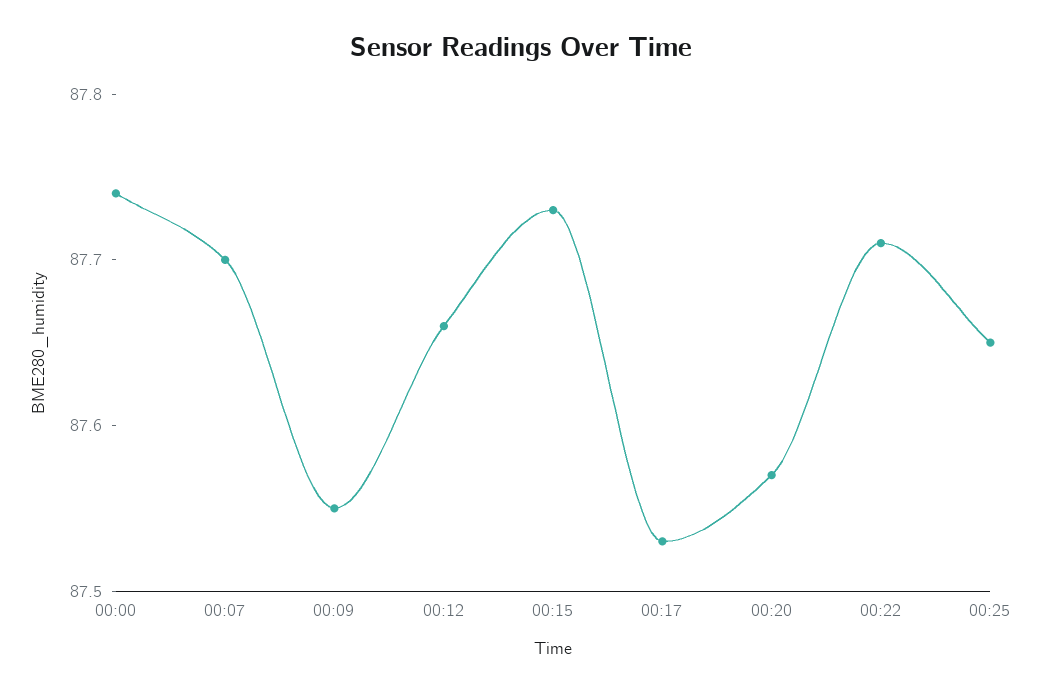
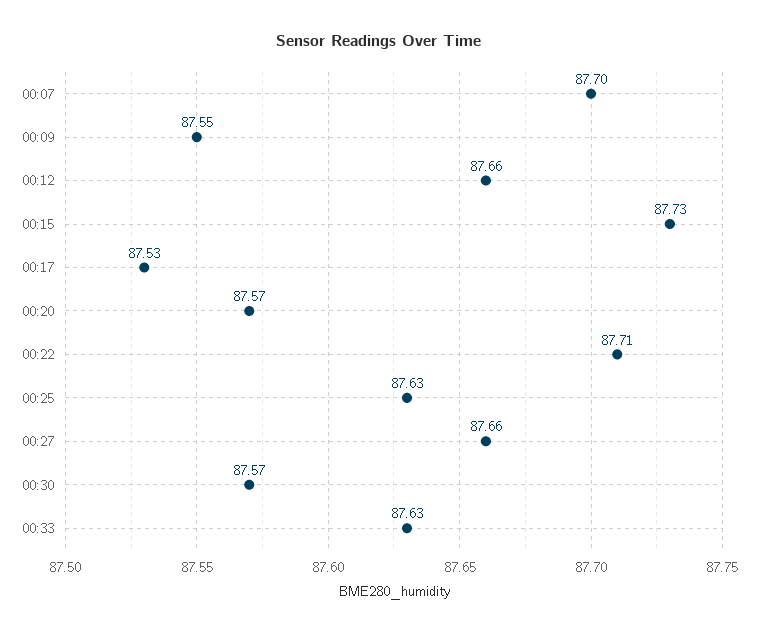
00:00: 87.74 -> none
00:25: 87.65 -> 87.63
00:27: none -> 87.66
00:30: none -> 87.57
00:33: none -> 87.63

